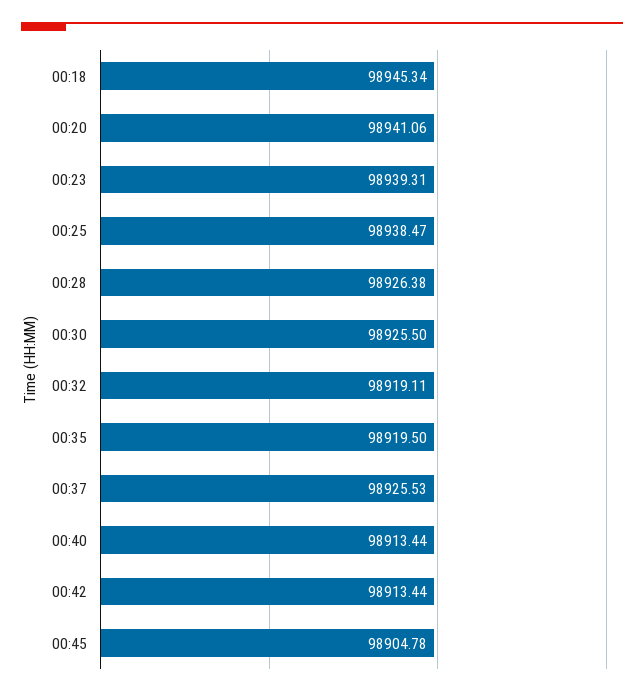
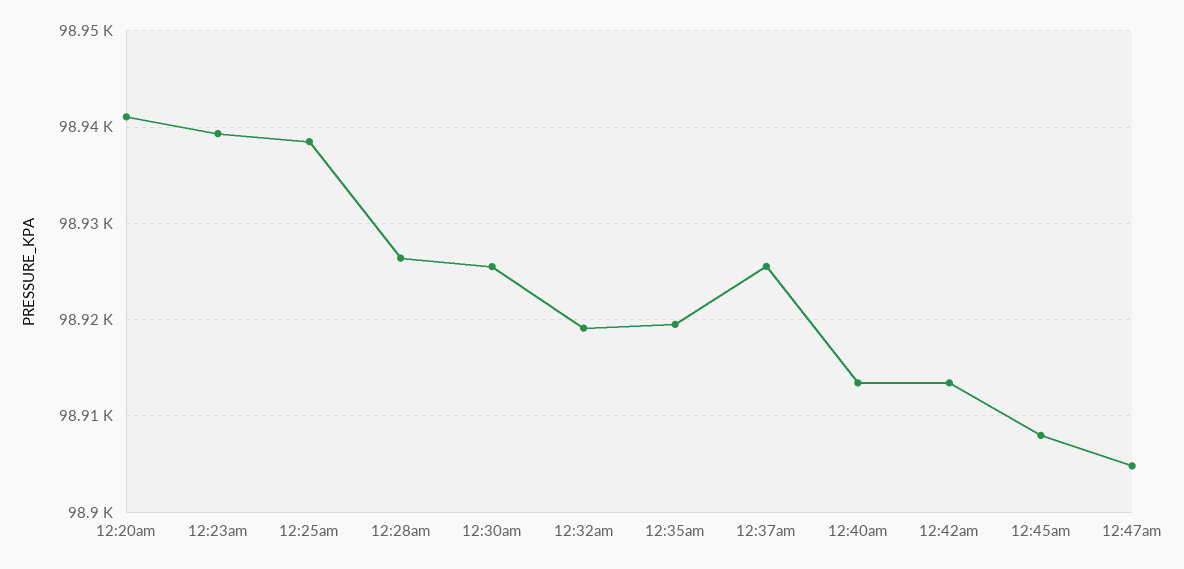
00:18: 98945.34 -> none
00:45: 98904.78 -> 98908
12:47am: none -> 98905

